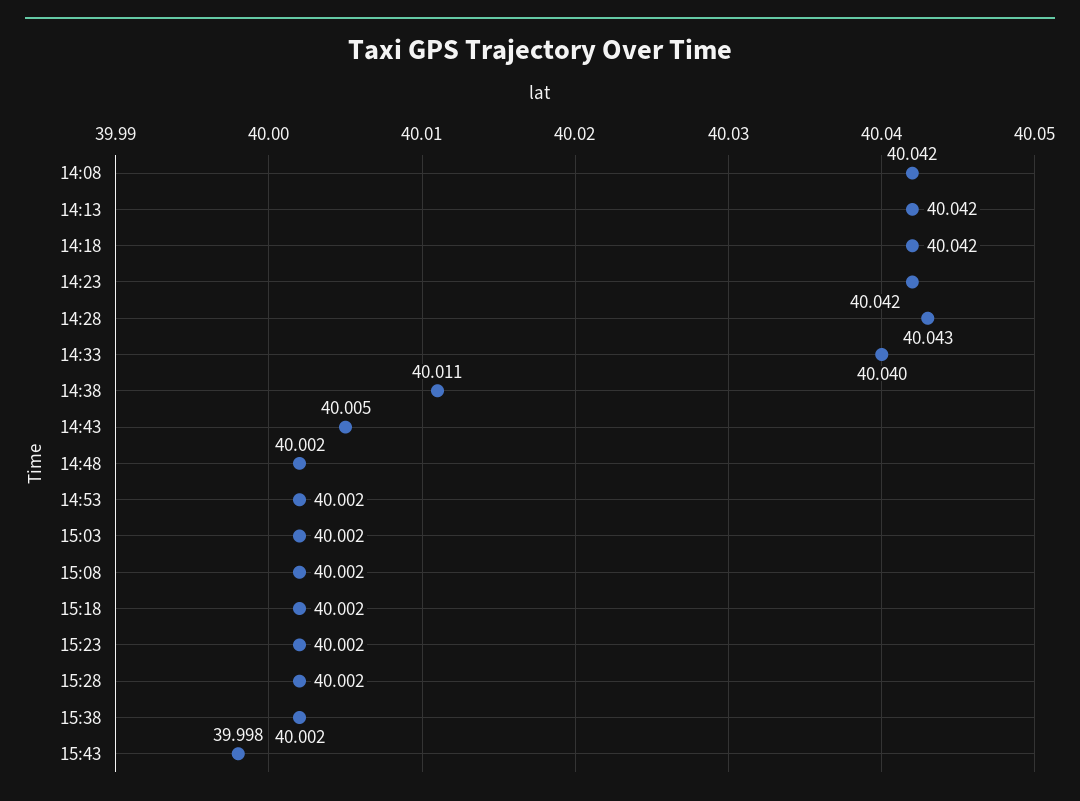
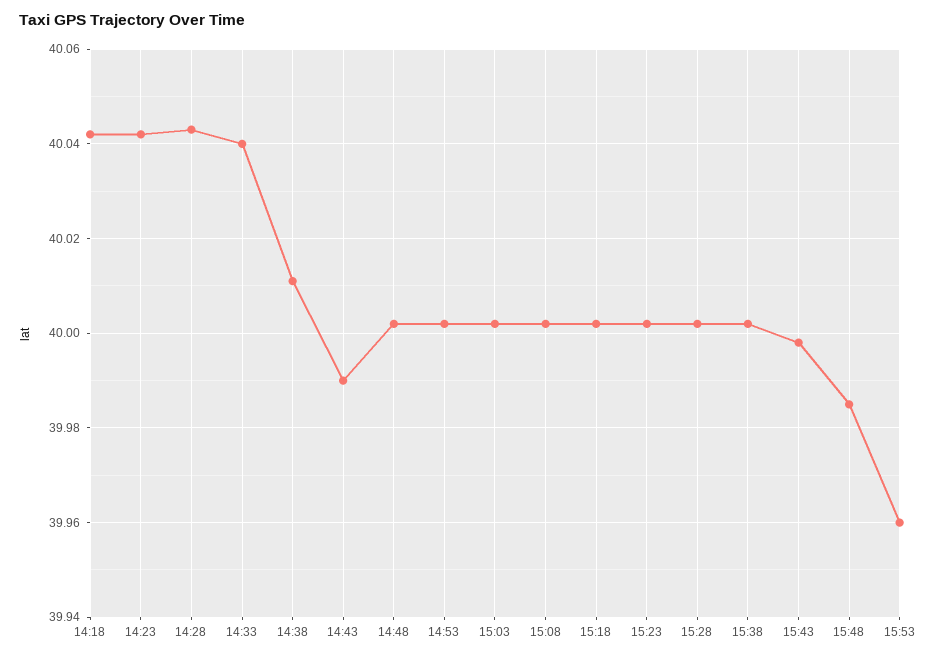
14:08: 40.042 -> none
14:13: 40.042 -> none
14:43: 40.005 -> 39.99
15:48: none -> 39.985
15:53: none -> 39.96

